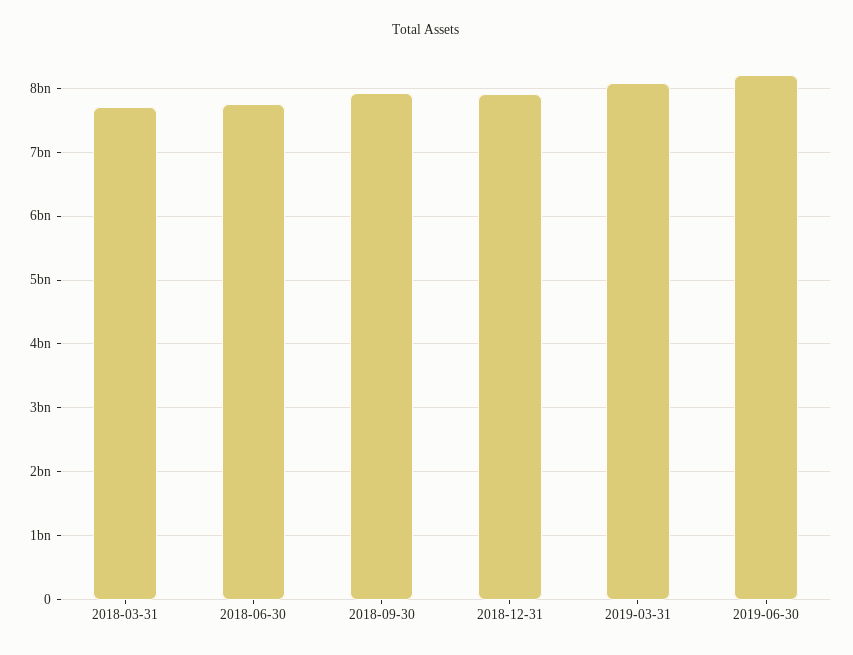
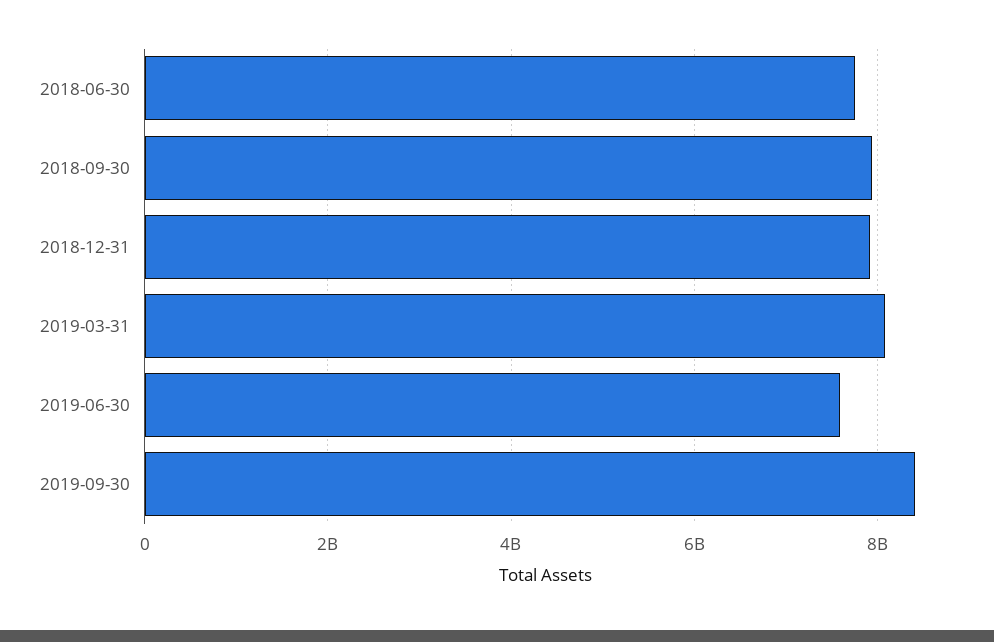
2018-03-31: 7700000000 -> none
2019-06-30: 8200000000 -> 7600000000
2019-09-30: none -> 8400000000

